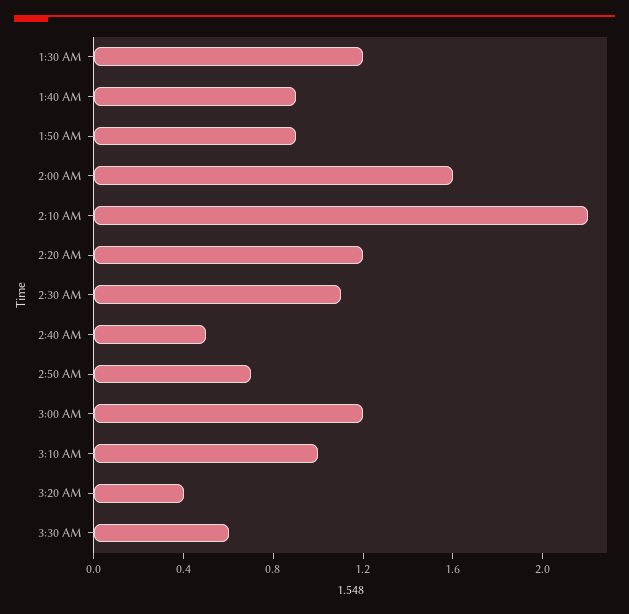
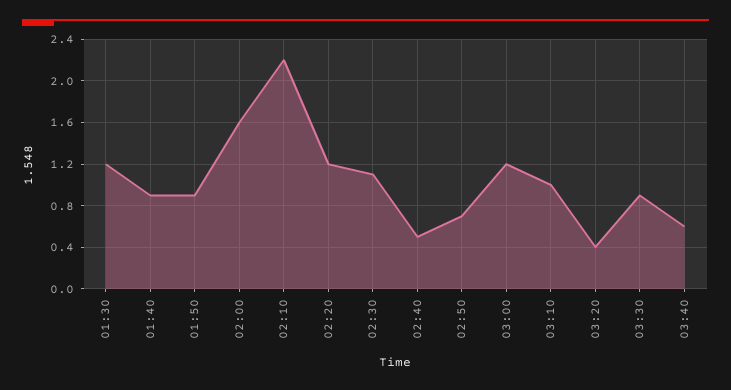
3:30 AM: 0.6 -> 0.9
03:40: none -> 0.6

